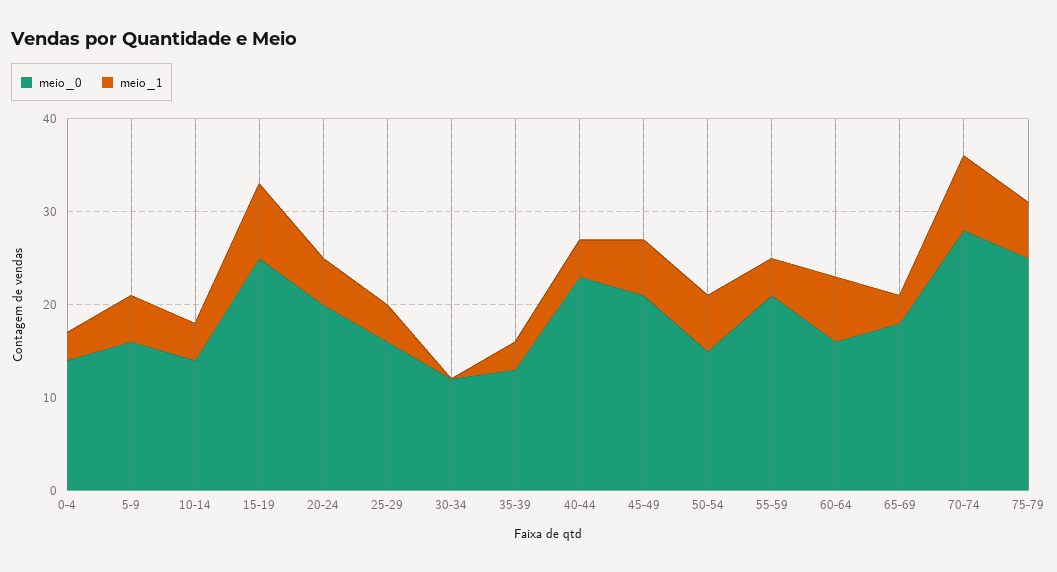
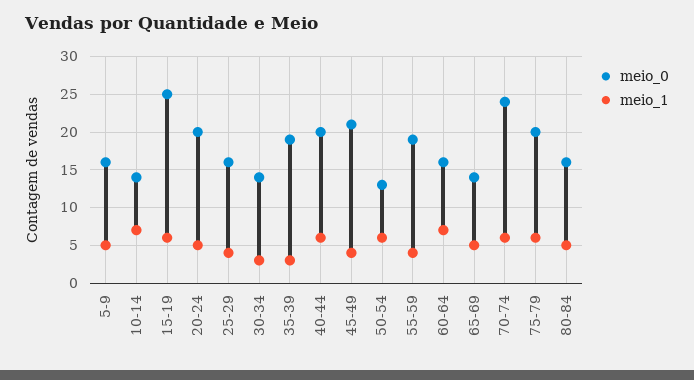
meio_0, 0-4: 14 -> none
meio_1, 0-4: 3 -> none
meio_1, 10-14: 4 -> 7
meio_1, 15-19: 8 -> 6
meio_0, 30-34: 12 -> 14
meio_1, 30-34: 0 -> 3
meio_0, 35-39: 13 -> 19
meio_0, 40-44: 23 -> 20
meio_1, 40-44: 4 -> 6
meio_1, 45-49: 6 -> 4
meio_0, 50-54: 15 -> 13
meio_0, 55-59: 21 -> 19
meio_0, 65-69: 18 -> 14
meio_1, 65-69: 3 -> 5
meio_0, 70-74: 28 -> 24
meio_1, 70-74: 8 -> 6
meio_0, 75-79: 25 -> 20
meio_0, 80-84: none -> 16
meio_1, 80-84: none -> 5

